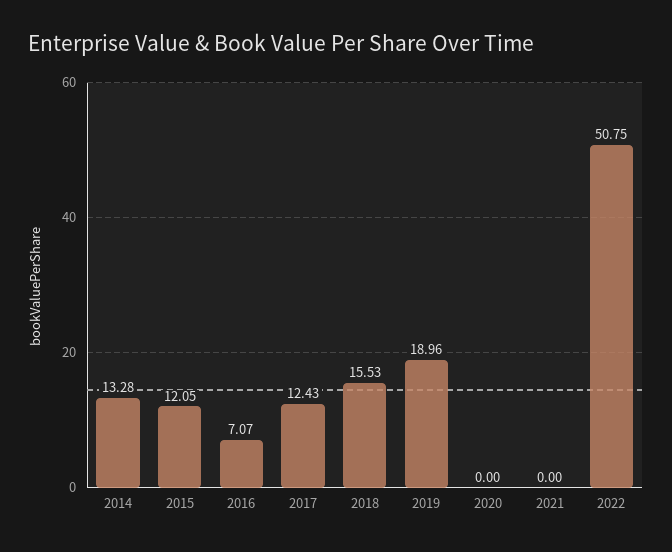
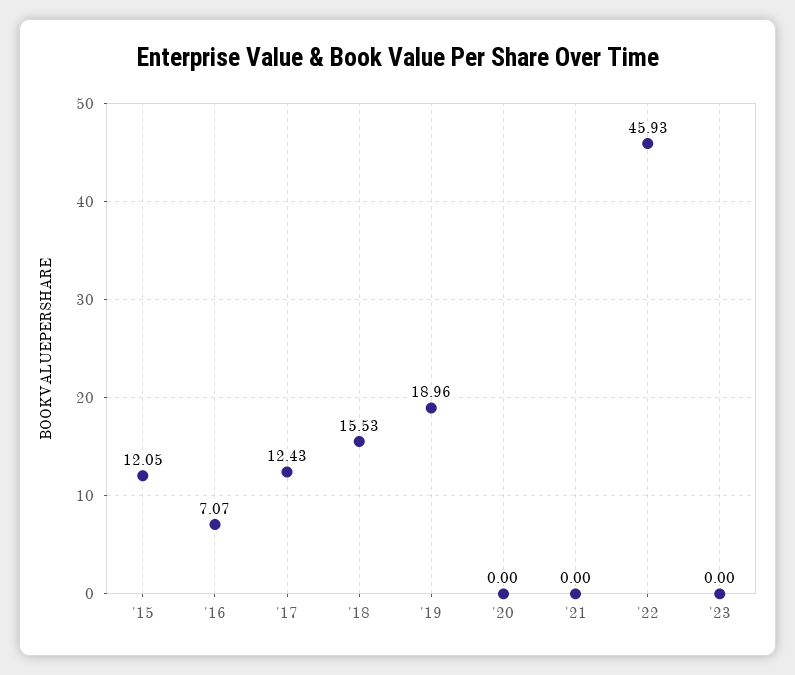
2014: 13.28 -> none
2022: 50.75 -> 45.93
'23: none -> 0

